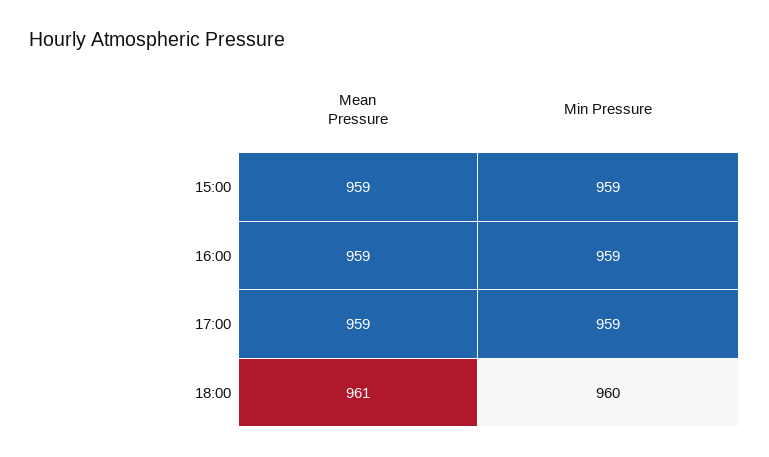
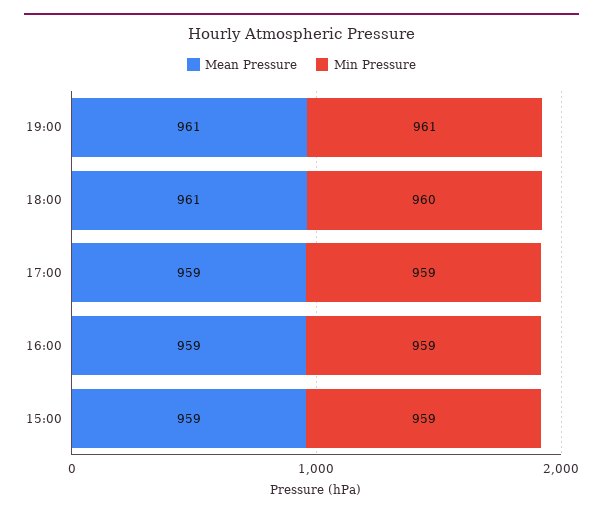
Mean Pressure, 19:00: none -> 961
Min Pressure, 19:00: none -> 961

